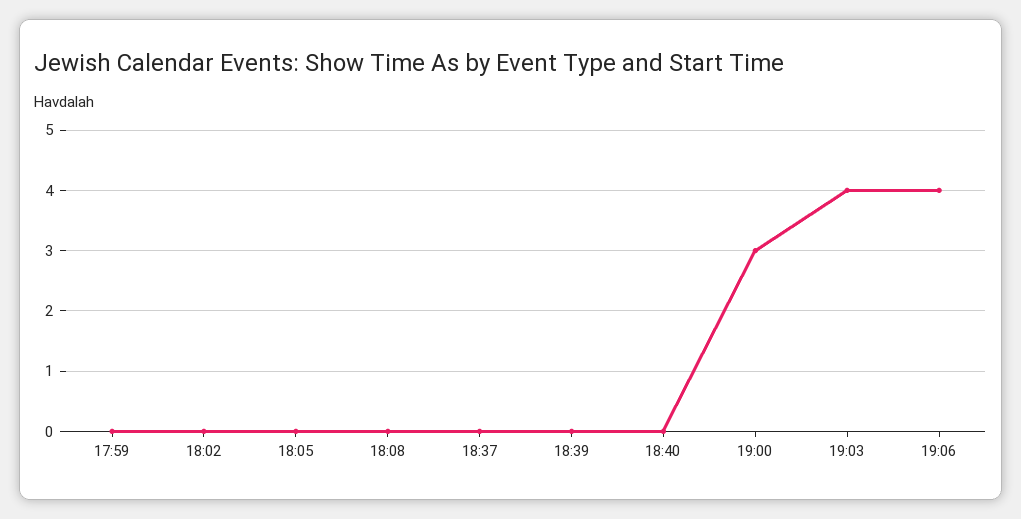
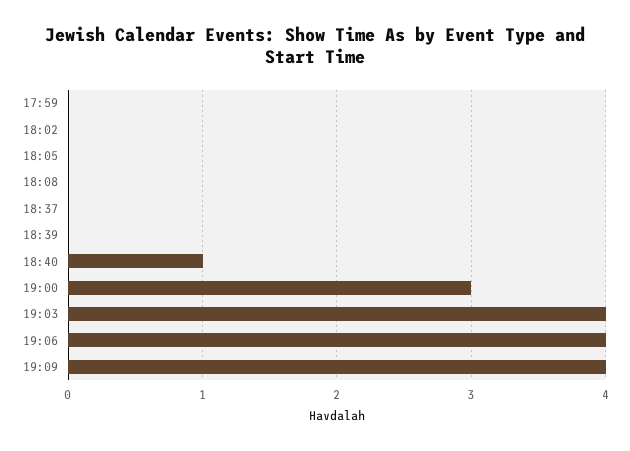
18:40: 0 -> 1
19:09: none -> 4

